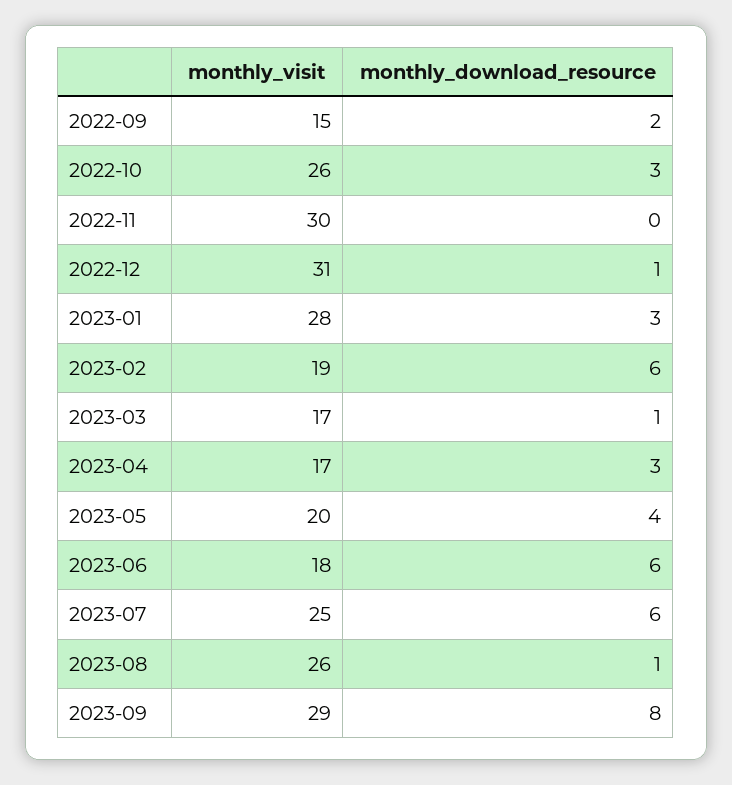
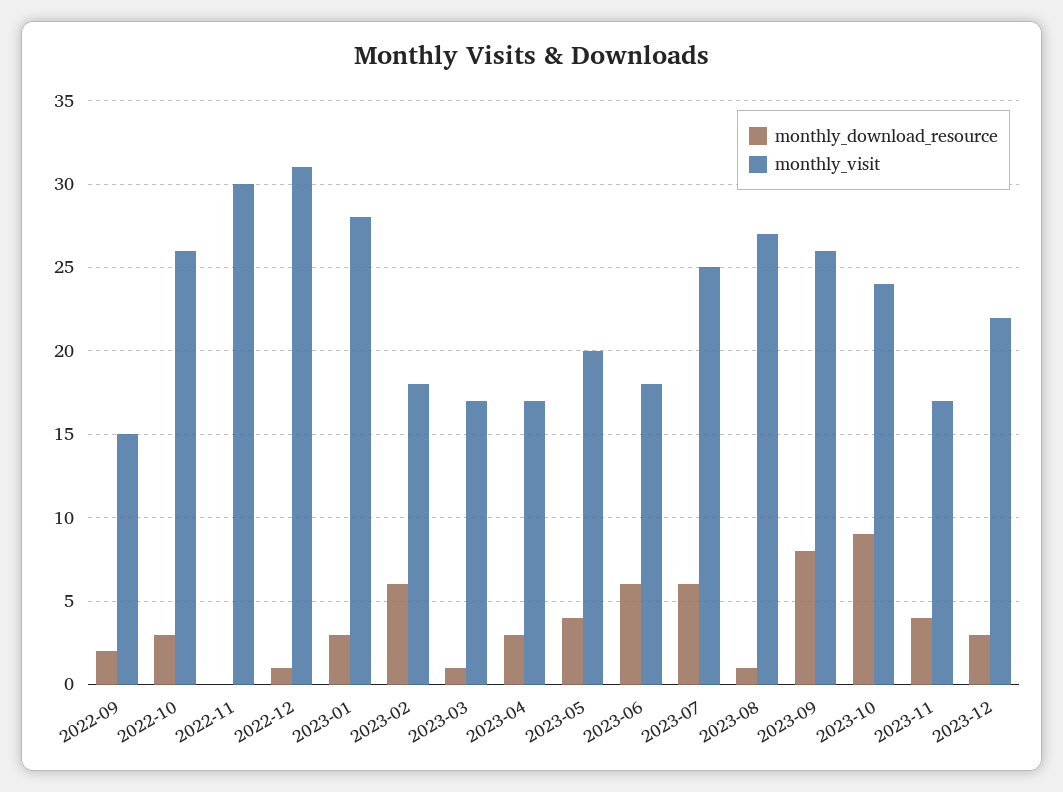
monthly_visit, 2023-02: 19 -> 18
monthly_visit, 2023-08: 26 -> 27
monthly_visit, 2023-09: 29 -> 26
monthly_download_resource, 2023-10: none -> 9
monthly_visit, 2023-10: none -> 24
monthly_download_resource, 2023-11: none -> 4
monthly_visit, 2023-11: none -> 17
monthly_download_resource, 2023-12: none -> 3
monthly_visit, 2023-12: none -> 22

